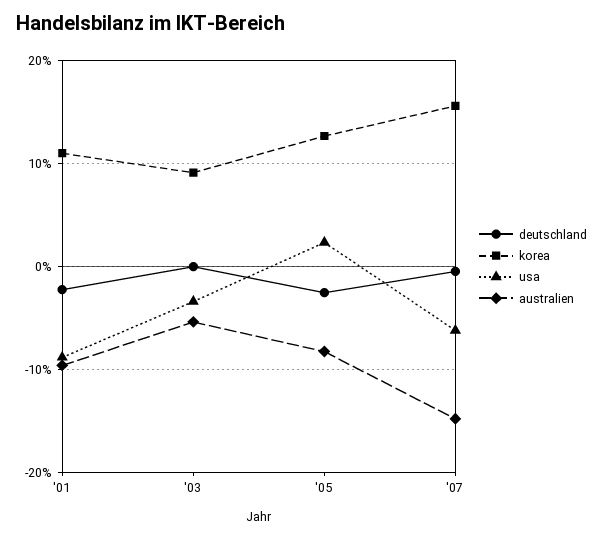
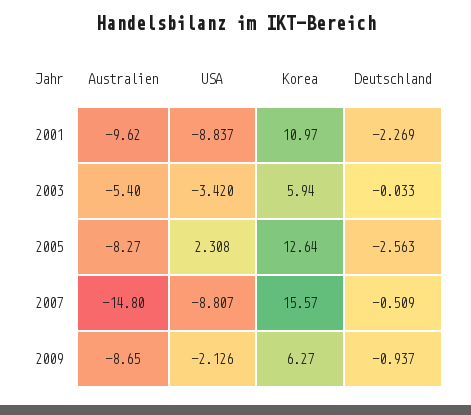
korea, '03: 9 -> 5.94
usa, '07: -6 -> -8.807
australien, 2009: none -> -8.65
usa, 2009: none -> -2.126
korea, 2009: none -> 6.27
deutschland, 2009: none -> -0.937

